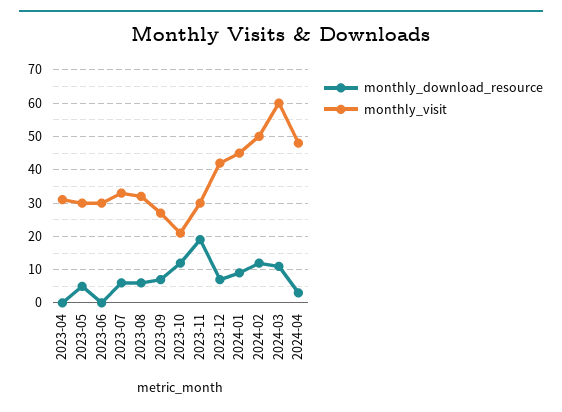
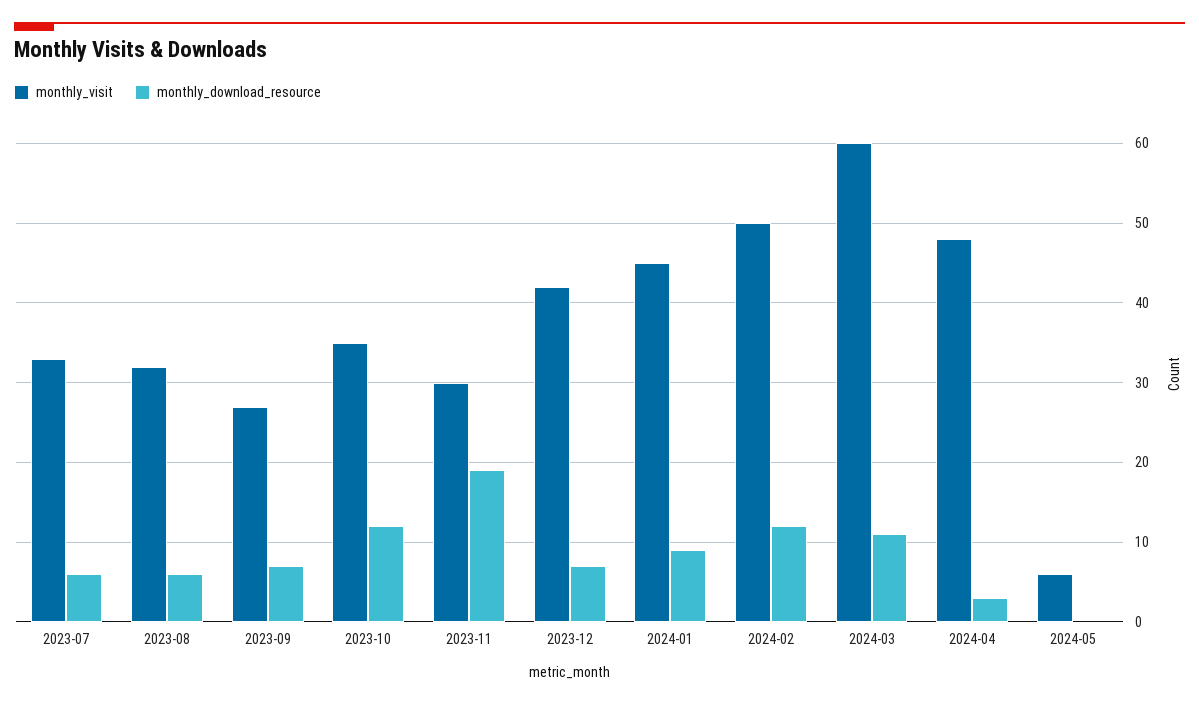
monthly_download_resource, 2023-04: 0 -> none
monthly_visit, 2023-04: 30 -> none
monthly_download_resource, 2023-05: 5 -> none
monthly_visit, 2023-05: 30 -> none
monthly_download_resource, 2023-06: 0 -> none
monthly_visit, 2023-06: 30 -> none
monthly_visit, 2023-10: 20 -> 35
monthly_visit, 2024-05: none -> 6
monthly_download_resource, 2024-05: none -> 0

